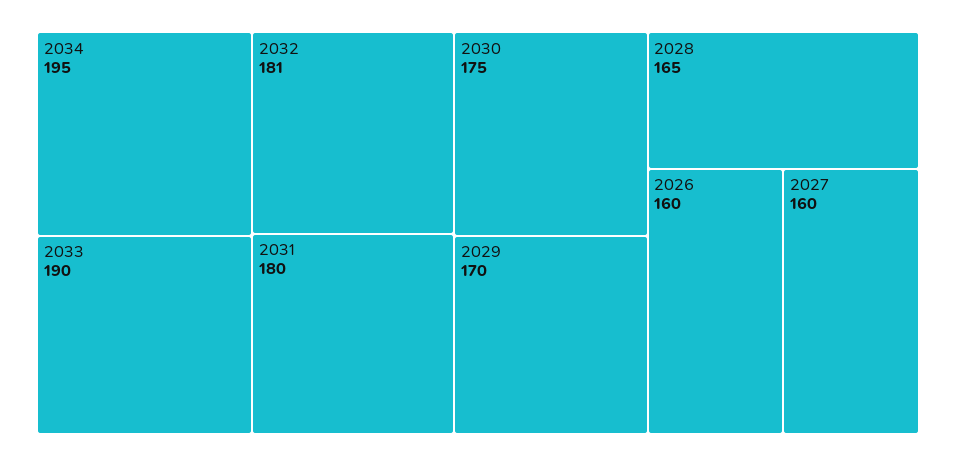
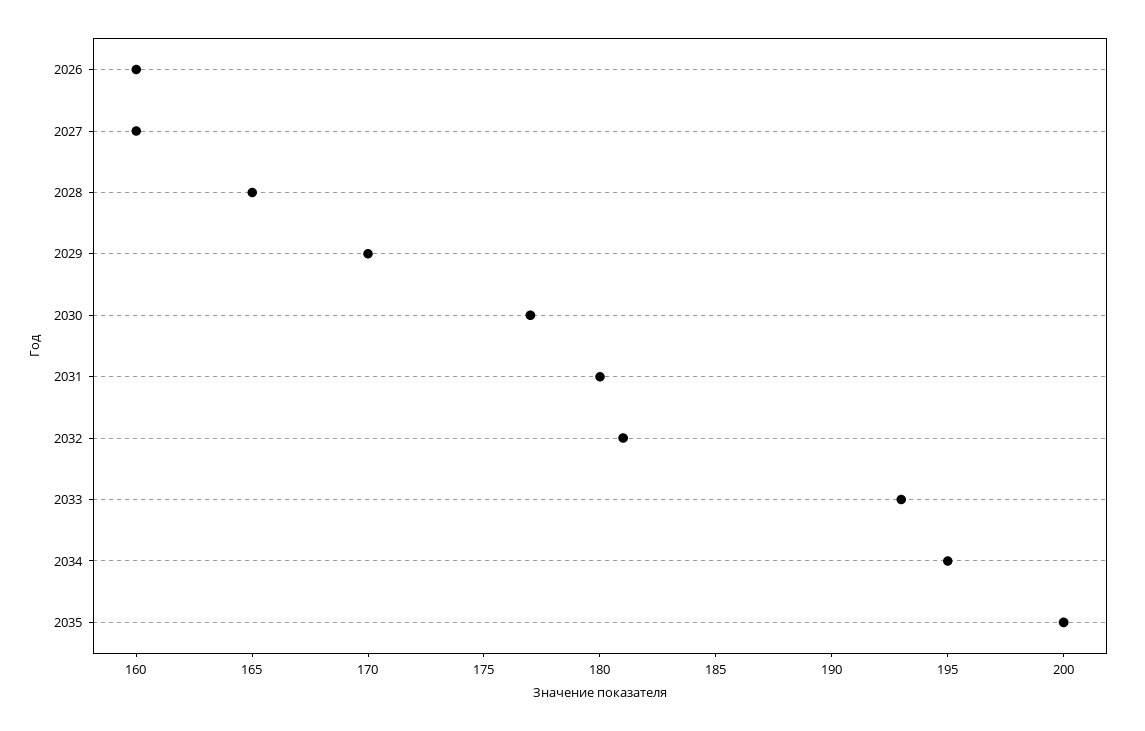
2033: 190 -> 193
2030: 175 -> 177
2035: none -> 200

